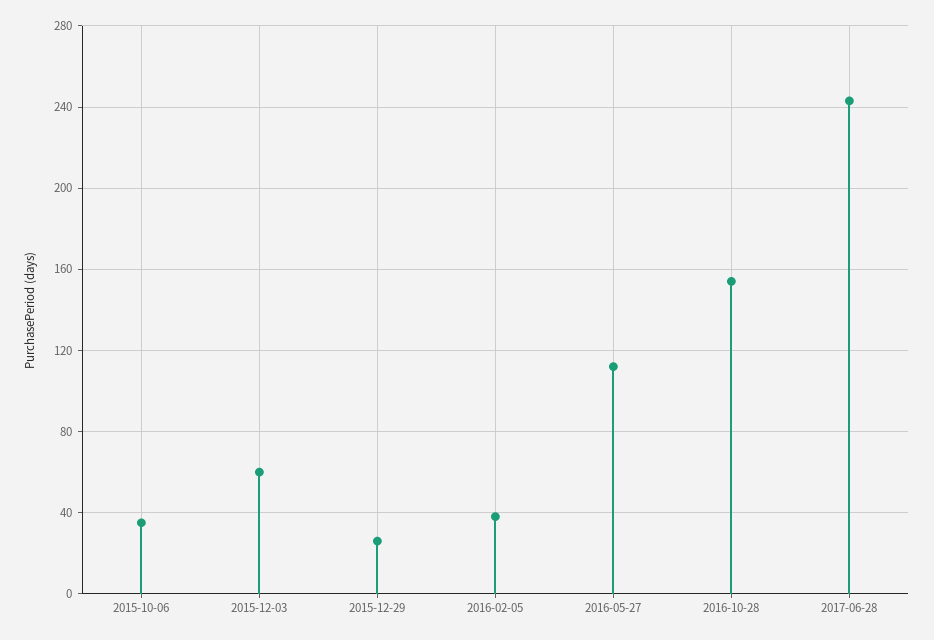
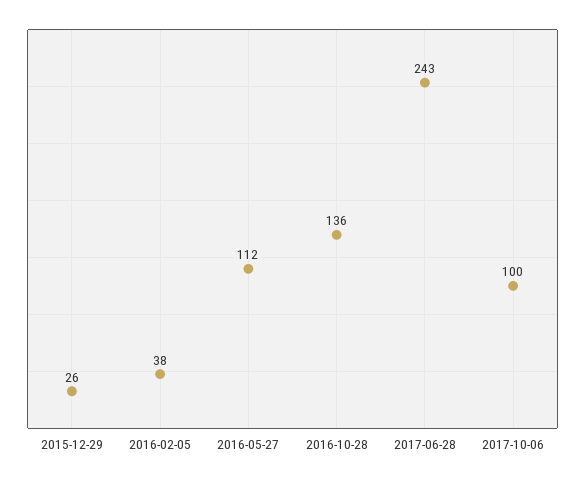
2015-10-06: 35 -> none
2015-12-03: 60 -> none
2016-10-28: 155 -> 136
2017-10-06: none -> 100

